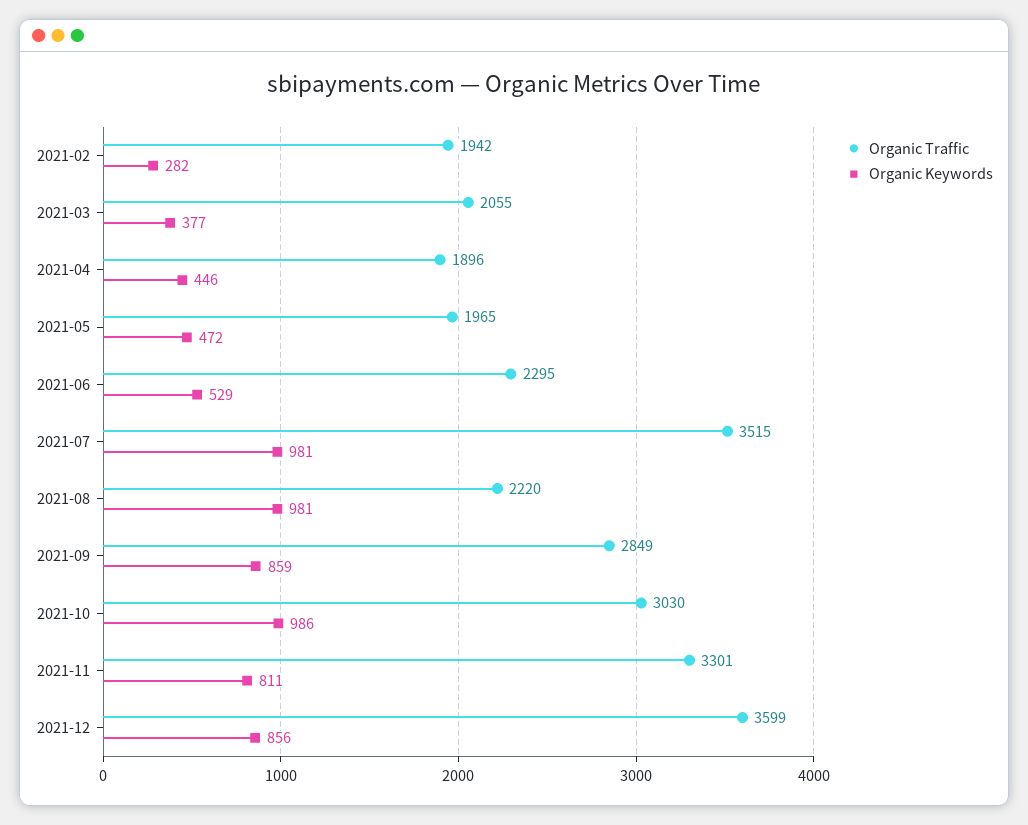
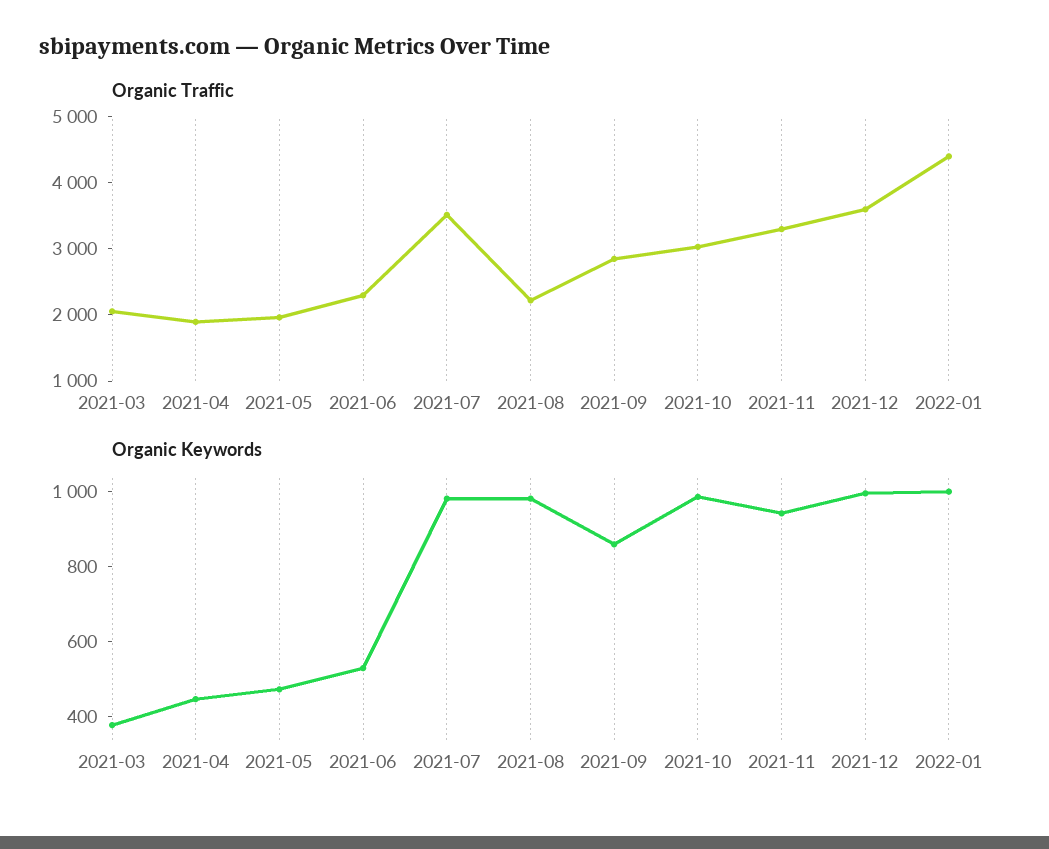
Organic Traffic, 2021-02: 1942 -> none
Organic Keywords, 2021-02: 282 -> none
Organic Keywords, 2021-11: 811 -> 950
Organic Keywords, 2021-12: 856 -> 1000
Organic Traffic, 2022-01: none -> 4400
Organic Keywords, 2022-01: none -> 1000

